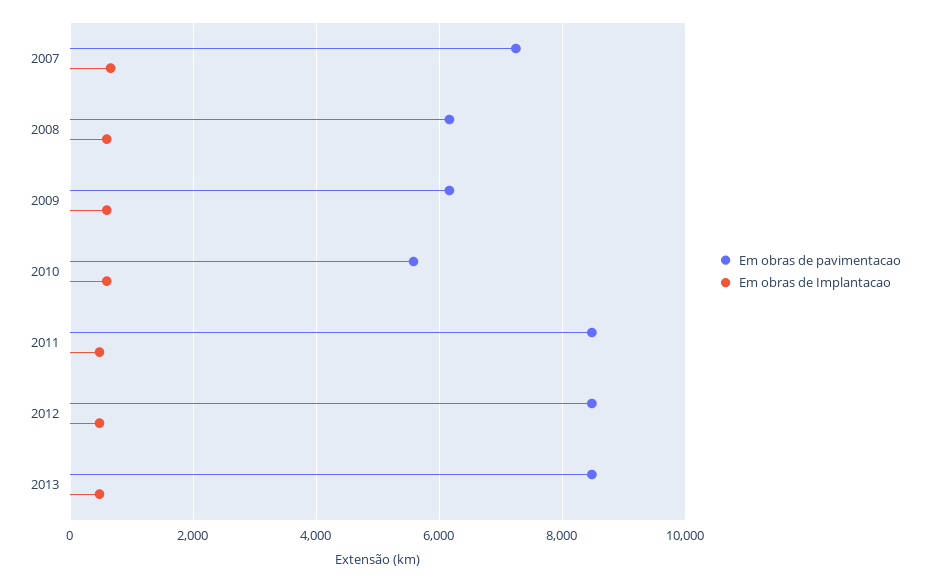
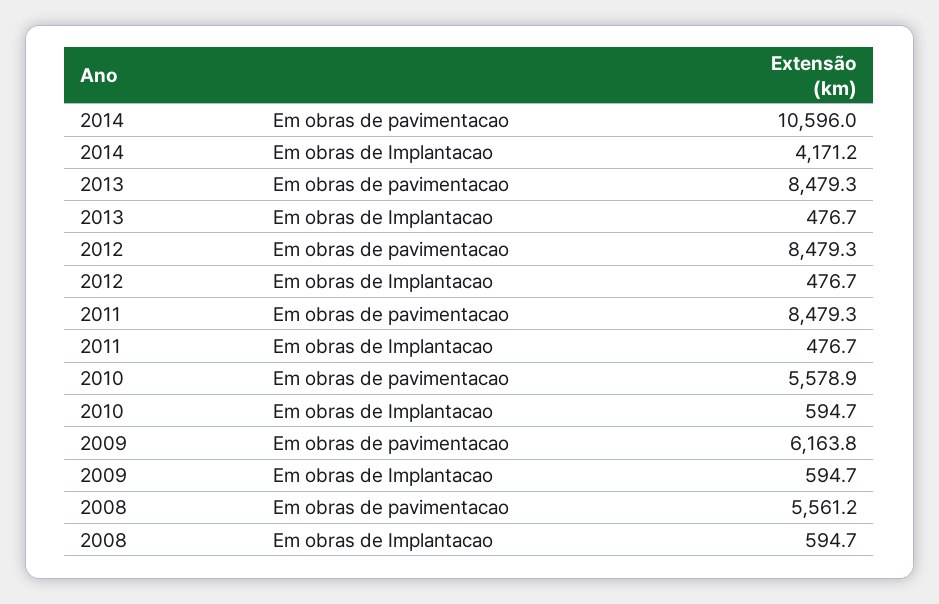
Em obras de pavimentacao, 2007: 7200 -> none
Em obras de Implantacao, 2007: 600 -> none
Em obras de pavimentacao, 2008: 6200 -> 5561.2
Em obras de pavimentacao, 2014: none -> 10596
Em obras de Implantacao, 2014: none -> 4171.2

